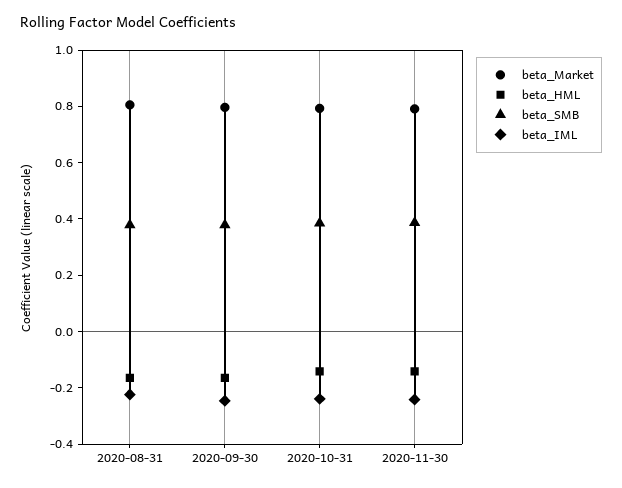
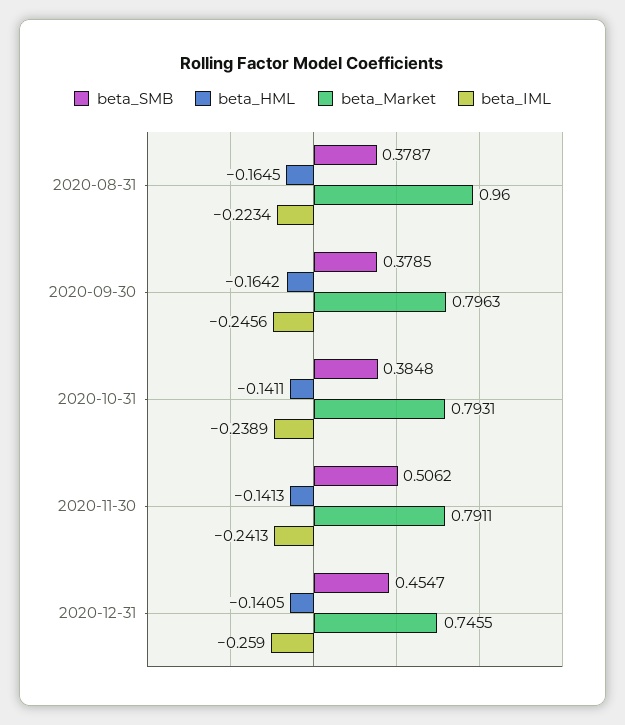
beta_Market, 2020-08-31: 0.8 -> 0.96
beta_SMB, 2020-11-30: 0.4 -> 0.5062
beta_SMB, 2020-12-31: none -> 0.4547
beta_HML, 2020-12-31: none -> -0.1405
beta_Market, 2020-12-31: none -> 0.7455
beta_IML, 2020-12-31: none -> -0.259

